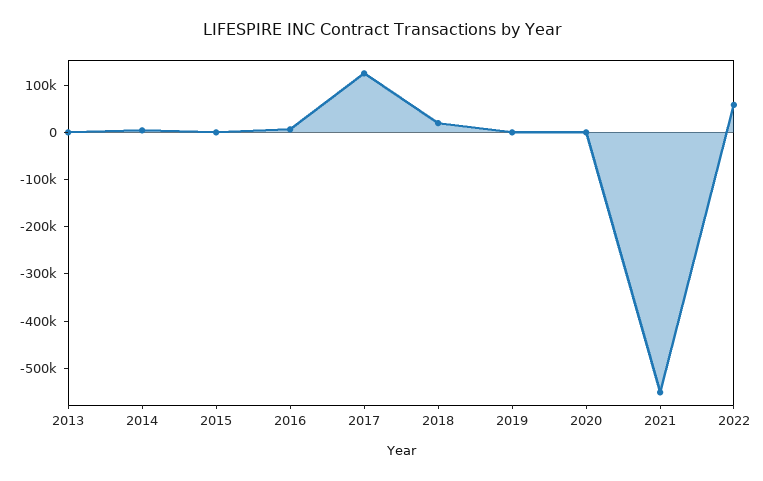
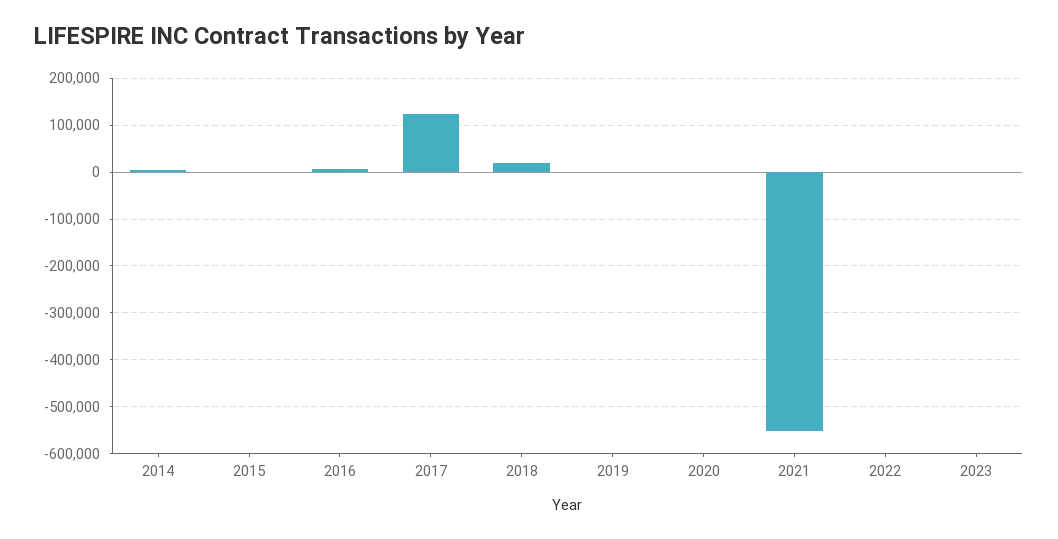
2013: 0 -> none
2022: 60000 -> 0
2023: none -> 0

